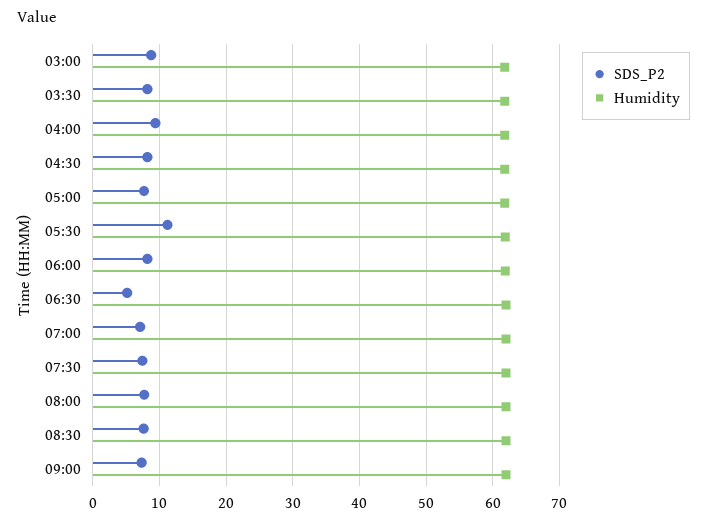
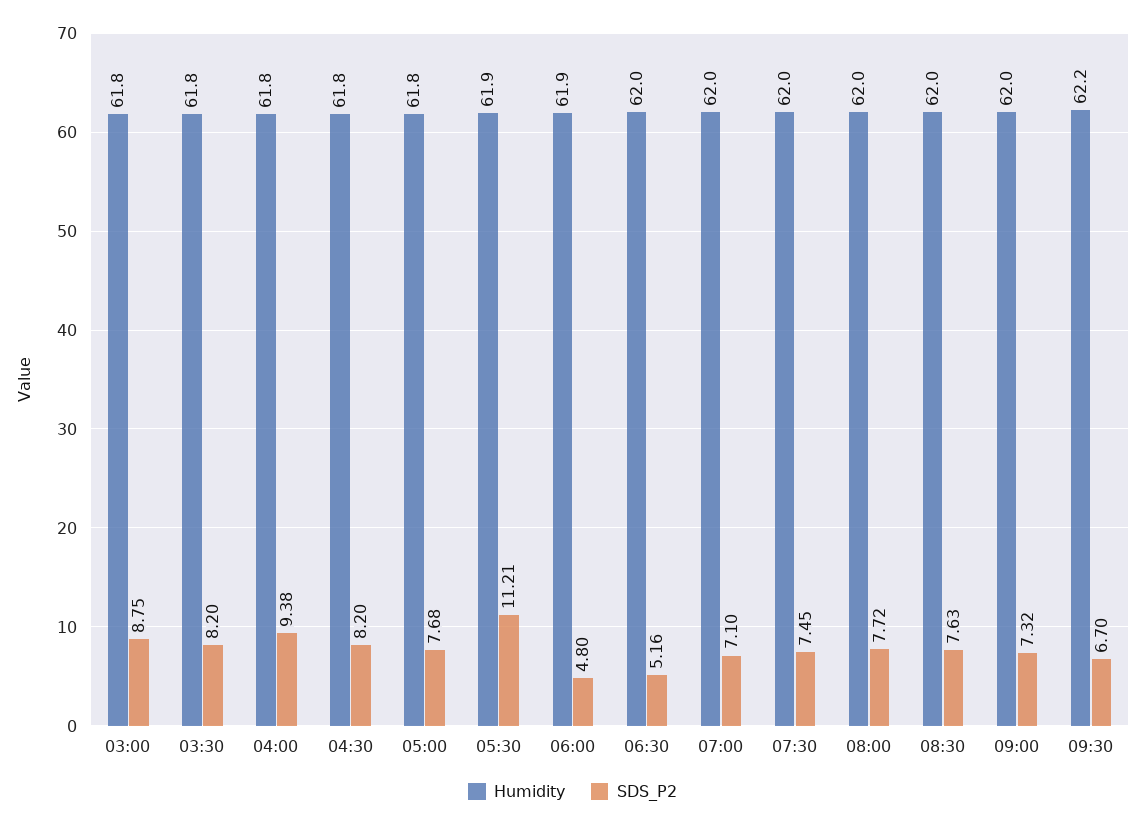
SDS_P2, 06:00: 8 -> 4.8
Humidity, 09:30: none -> 62.2
SDS_P2, 09:30: none -> 6.7

